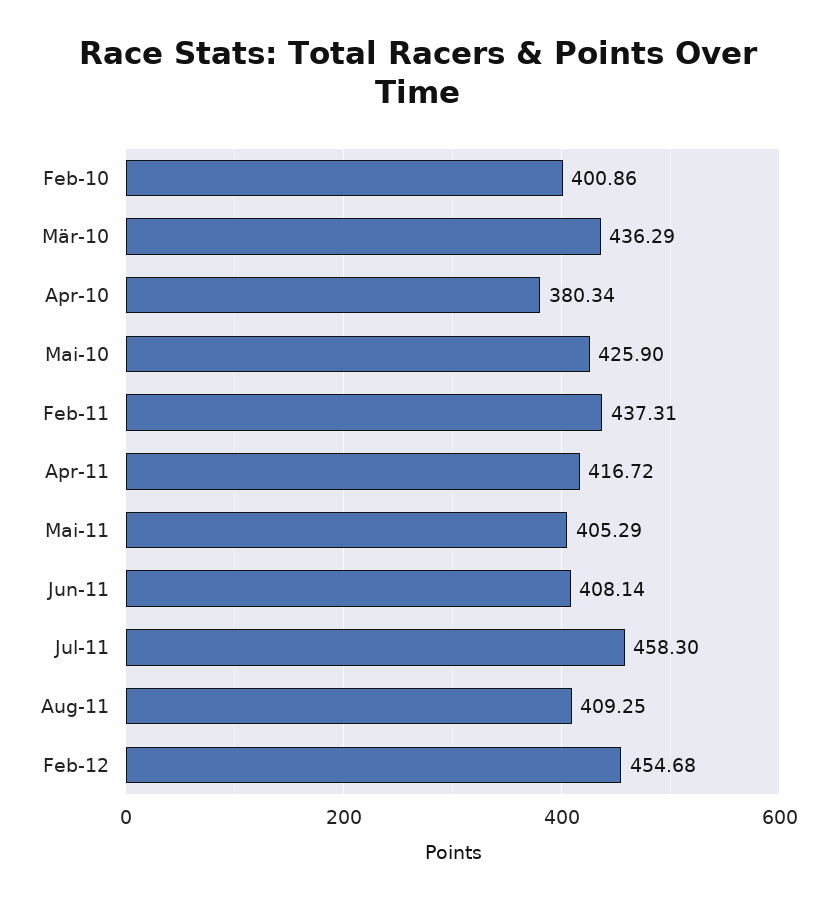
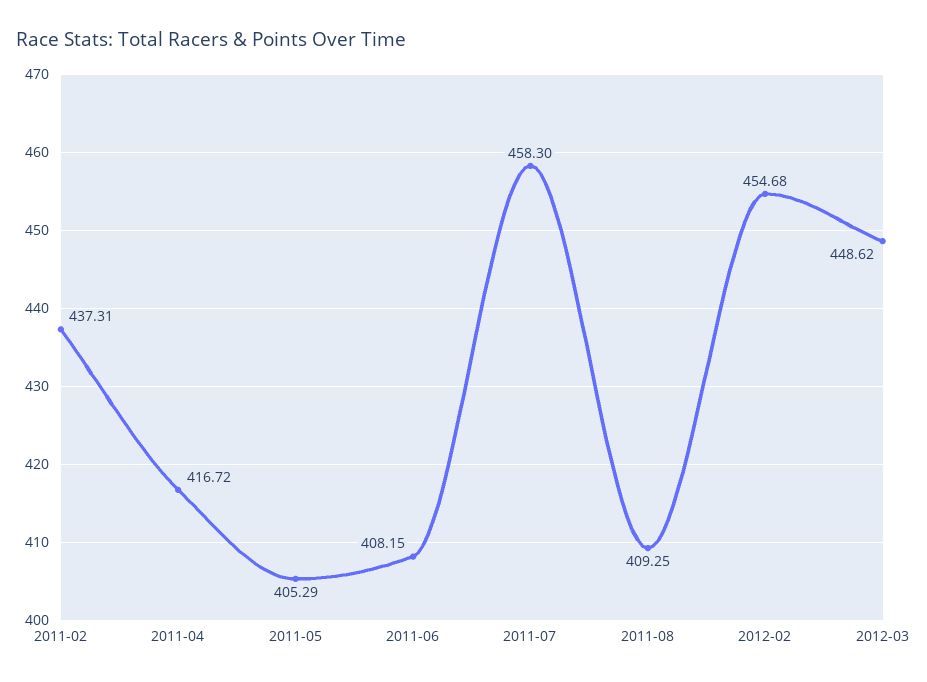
Feb-10: 400.86 -> none
Mär-10: 436.29 -> none
Apr-10: 380.34 -> none
Mai-10: 425.9 -> none
Jun-11: 408.14 -> 408.15
2012-03: none -> 448.62

